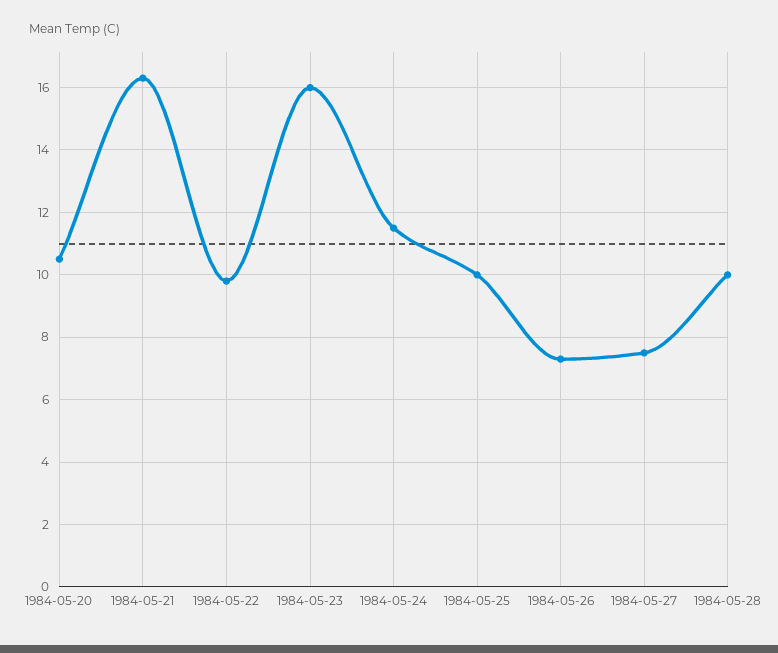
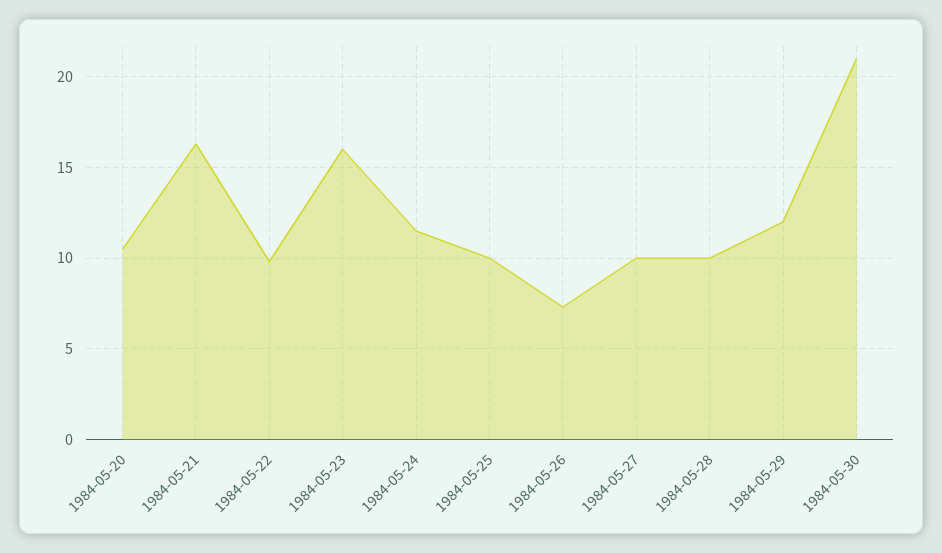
1984-05-27: 7.5 -> 10
1984-05-29: none -> 12
1984-05-30: none -> 21

